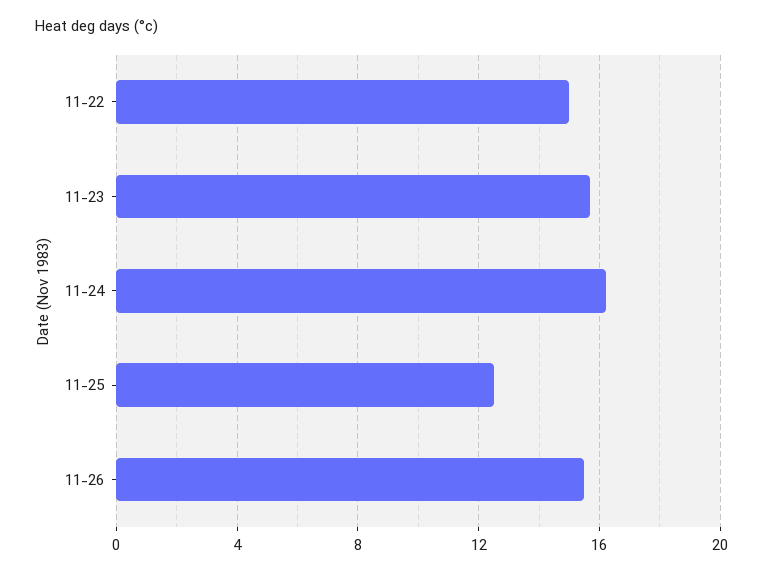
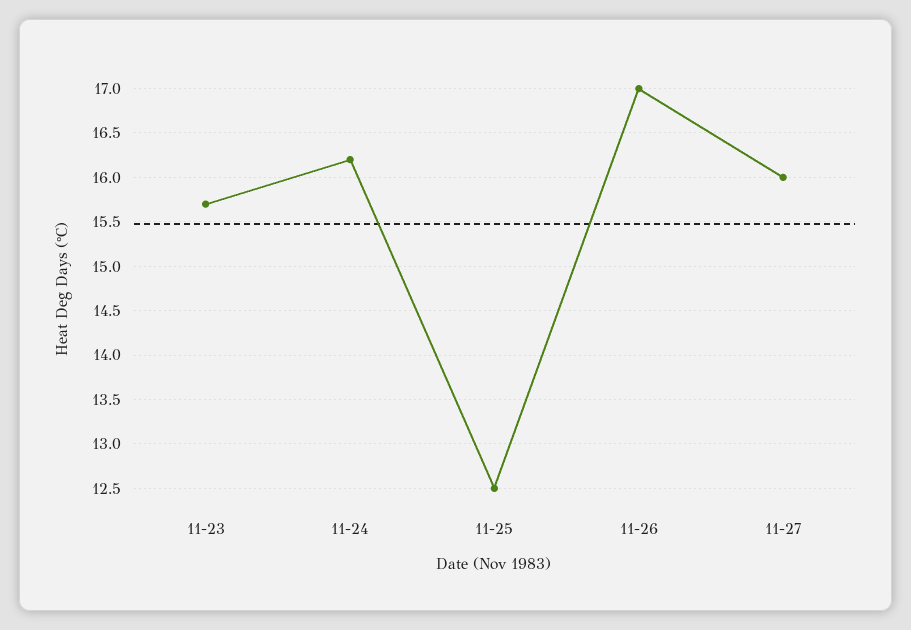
11-22: 15 -> none
11-26: 15.5 -> 17
11-27: none -> 16

